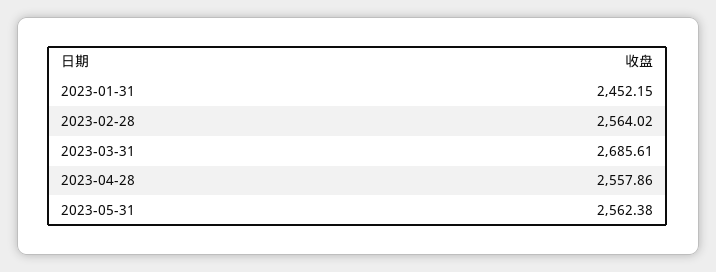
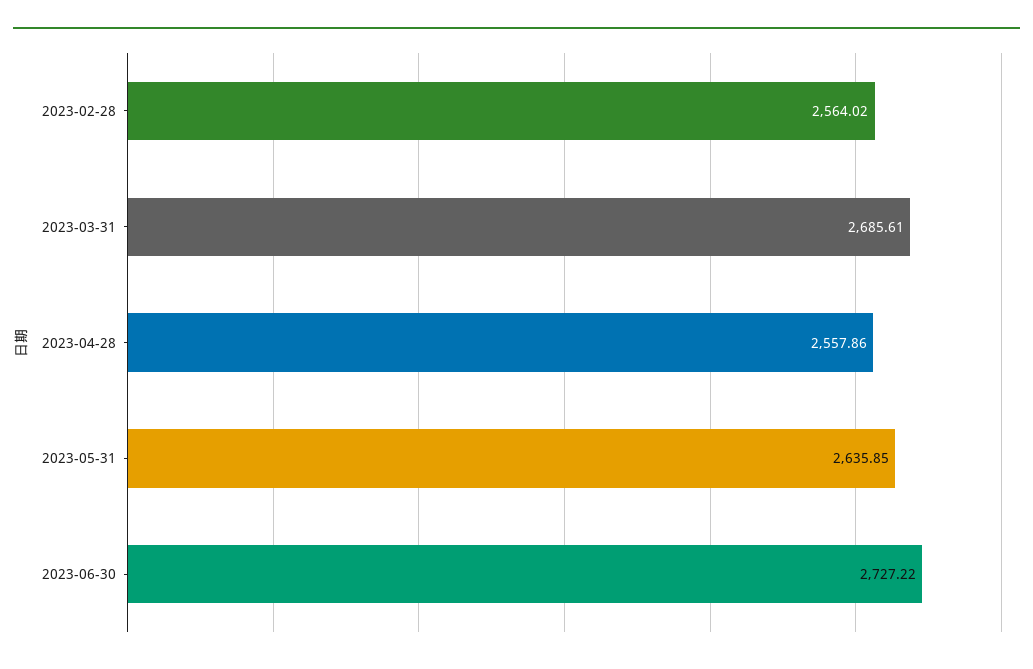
2023-01-31: 2452.15 -> none
2023-05-31: 2562.38 -> 2635.85
2023-06-30: none -> 2727.22

